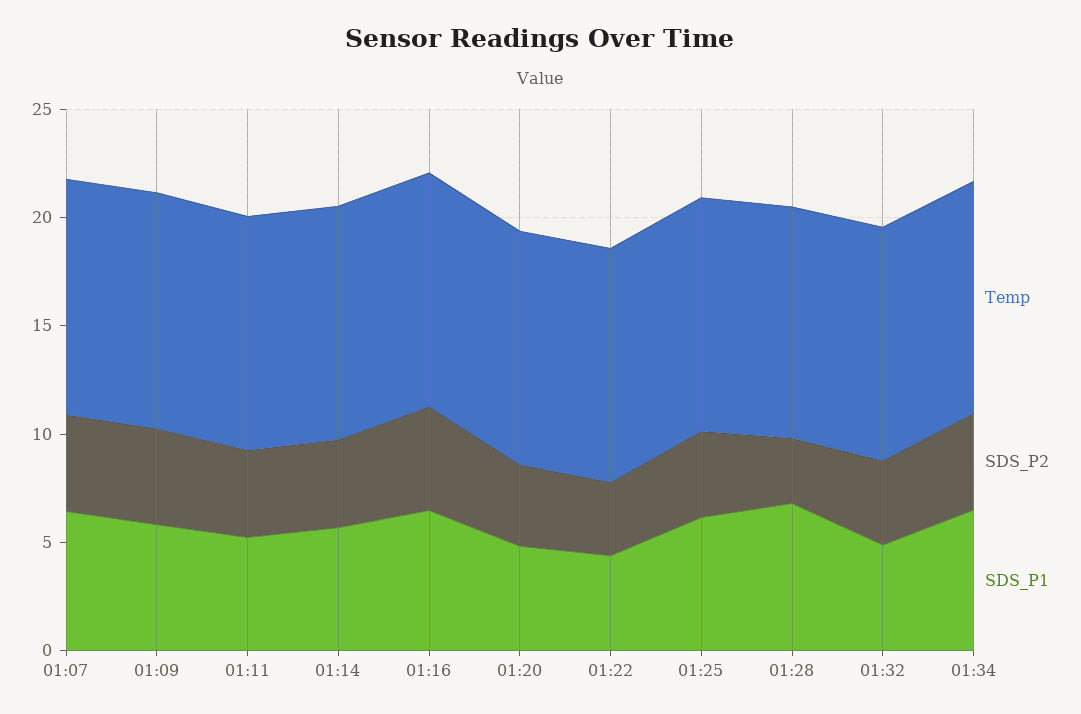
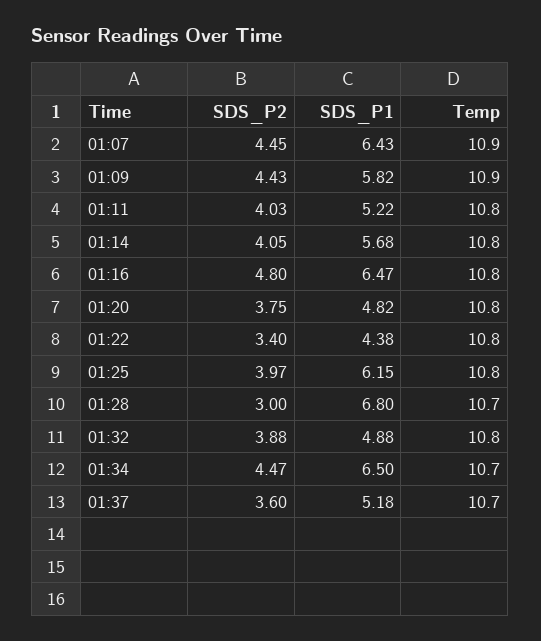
SDS_P2, 01:37: none -> 3.6
SDS_P1, 01:37: none -> 5.18
Temp, 01:37: none -> 10.7

